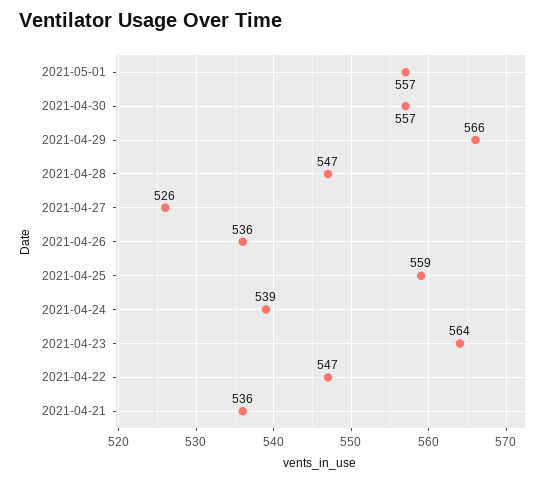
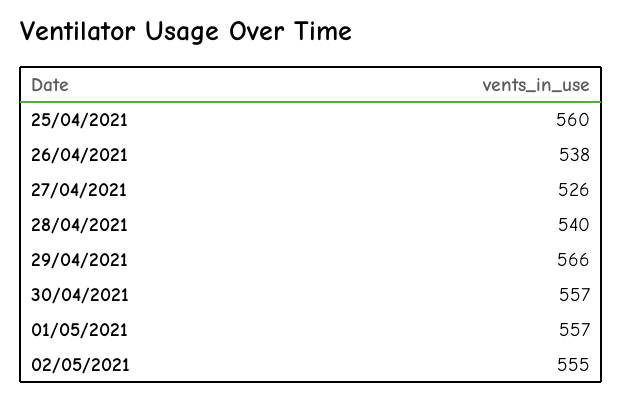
2021-04-28: 547 -> 540
2021-04-26: 536 -> 538
2021-04-25: 559 -> 560
2021-04-24: 539 -> none
2021-04-23: 564 -> none
2021-04-22: 547 -> none
2021-04-21: 536 -> none
02/05/2021: none -> 555

